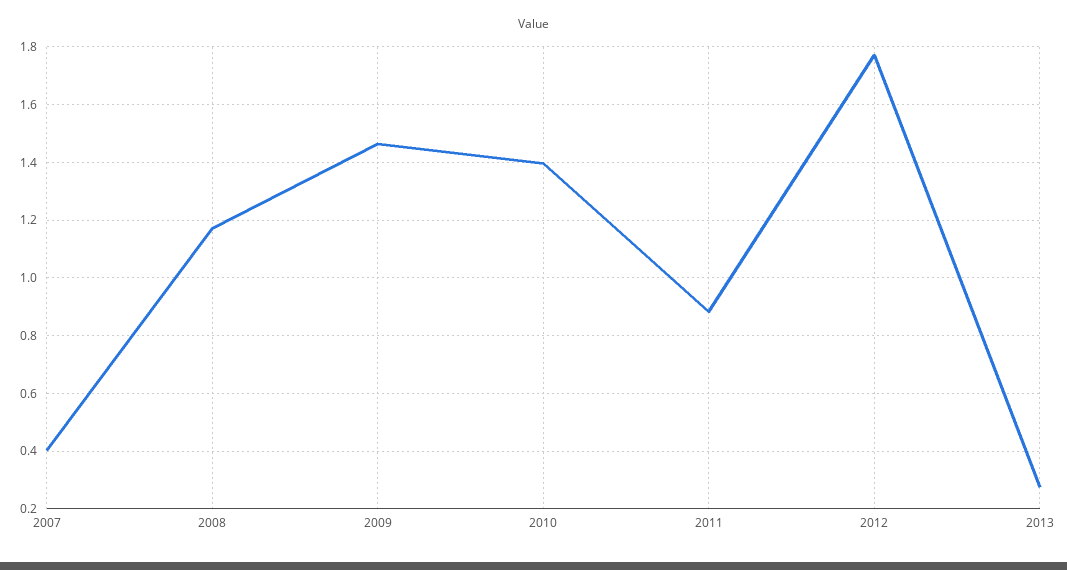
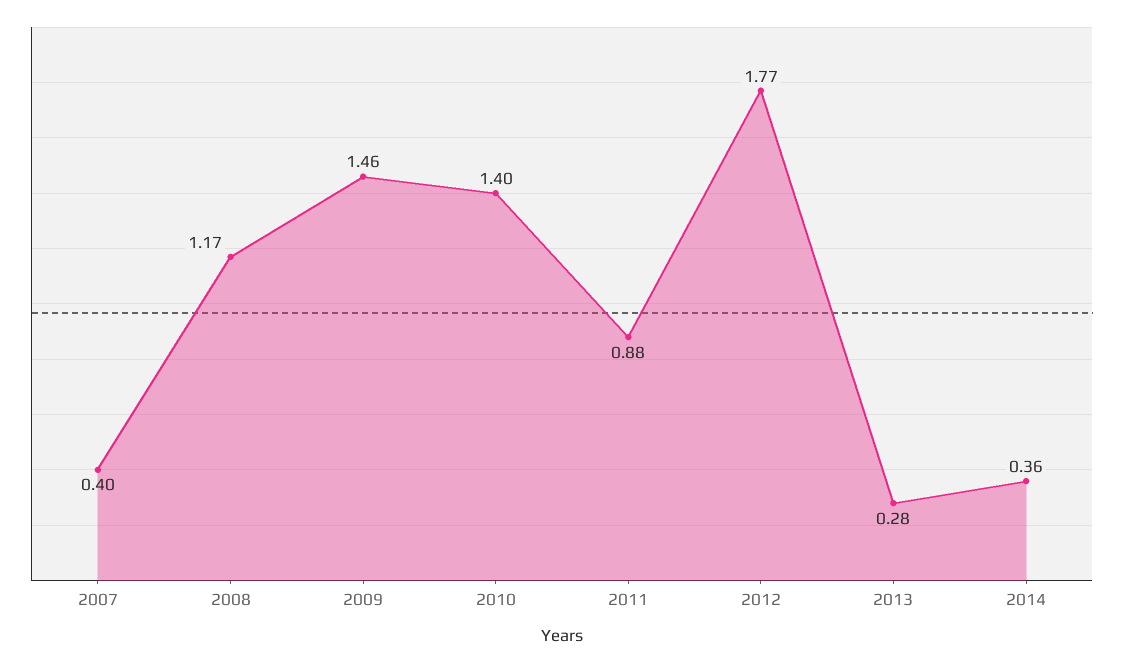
2014: none -> 0.36

